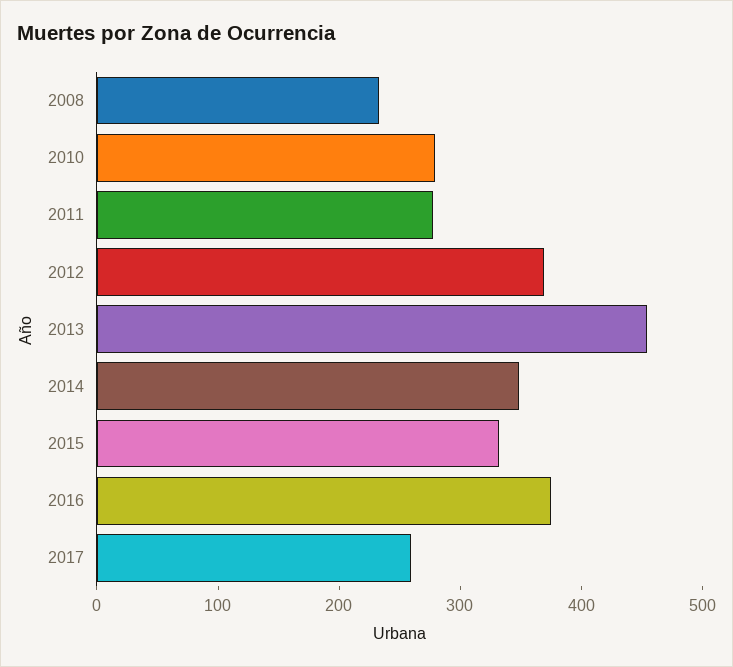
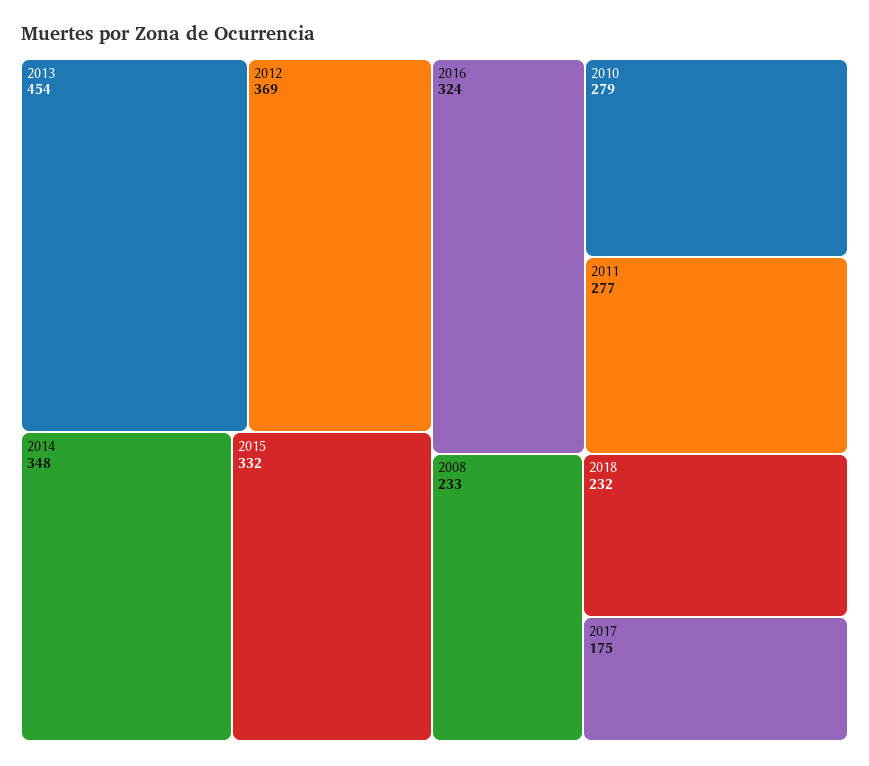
2016: 380 -> 324
2017: 260 -> 175
2018: none -> 232

